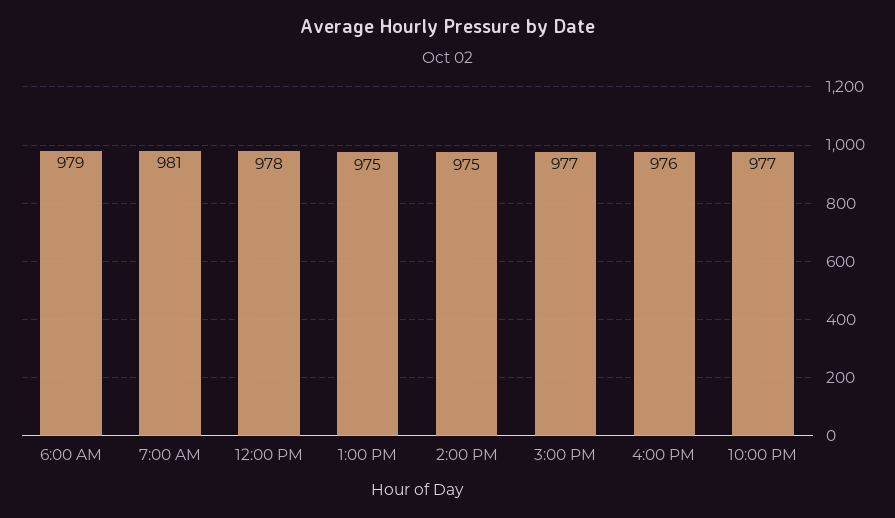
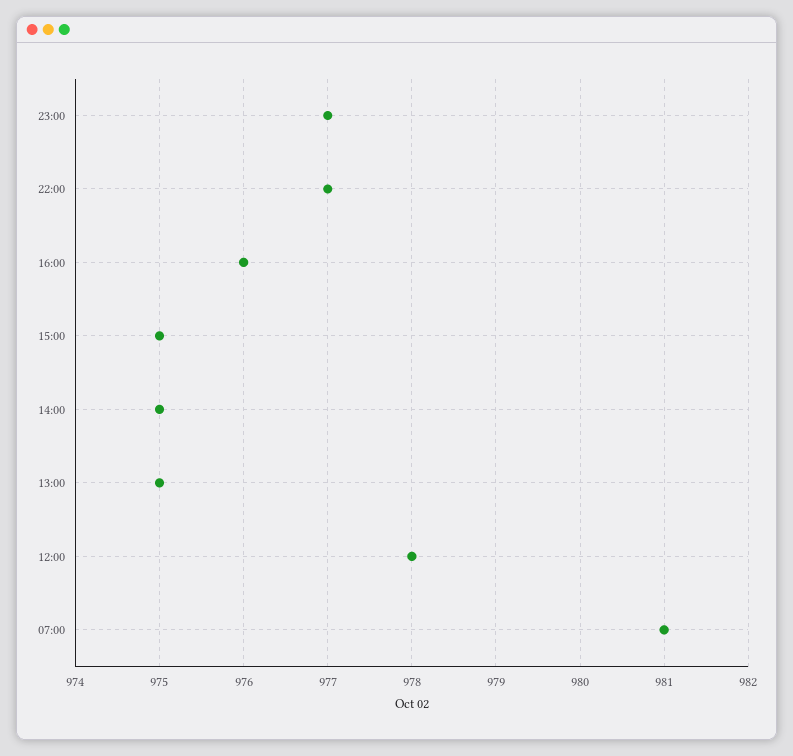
6:00 AM: 979 -> none
3:00 PM: 977 -> 975
23:00: none -> 977

